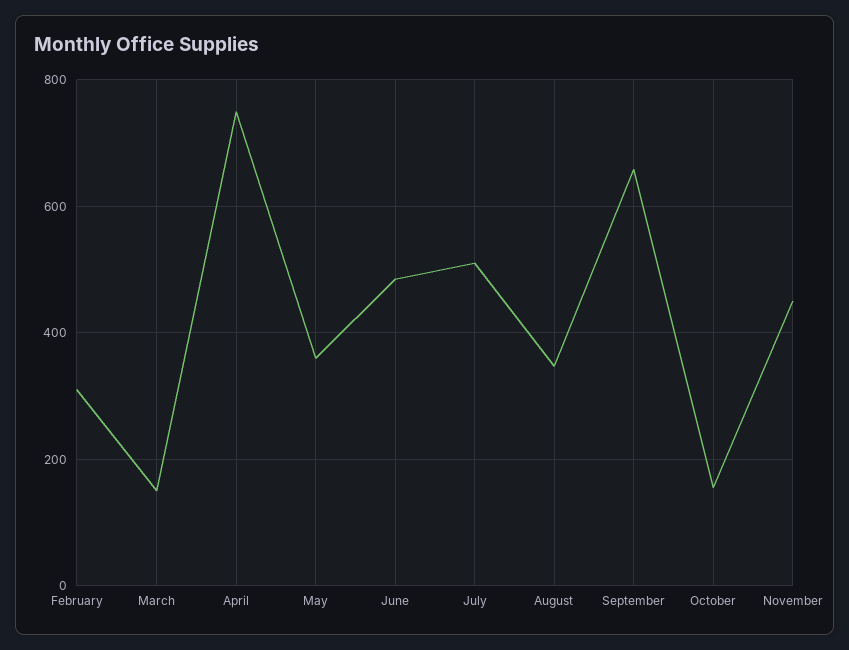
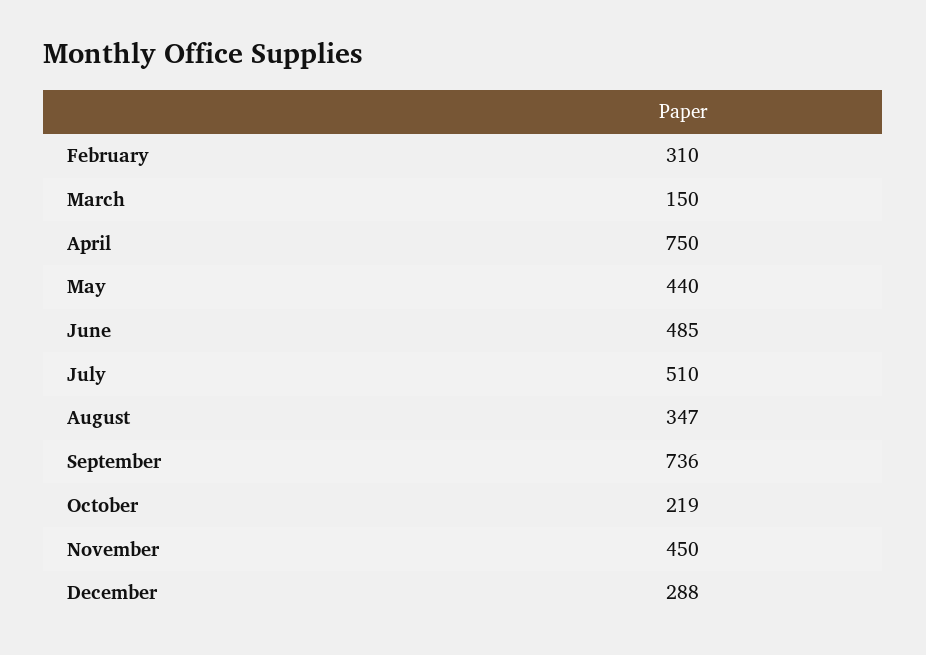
May: 360 -> 440
September: 660 -> 736
October: 160 -> 219
December: none -> 288

